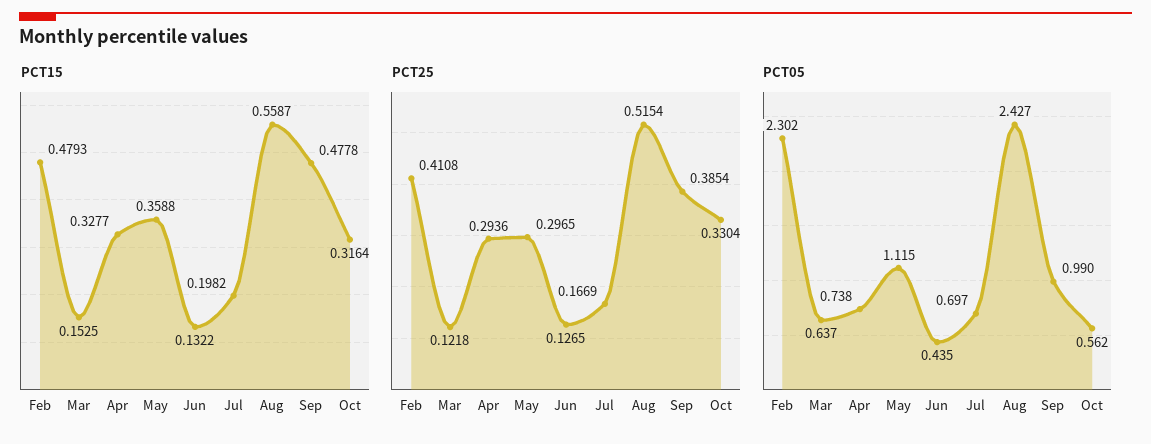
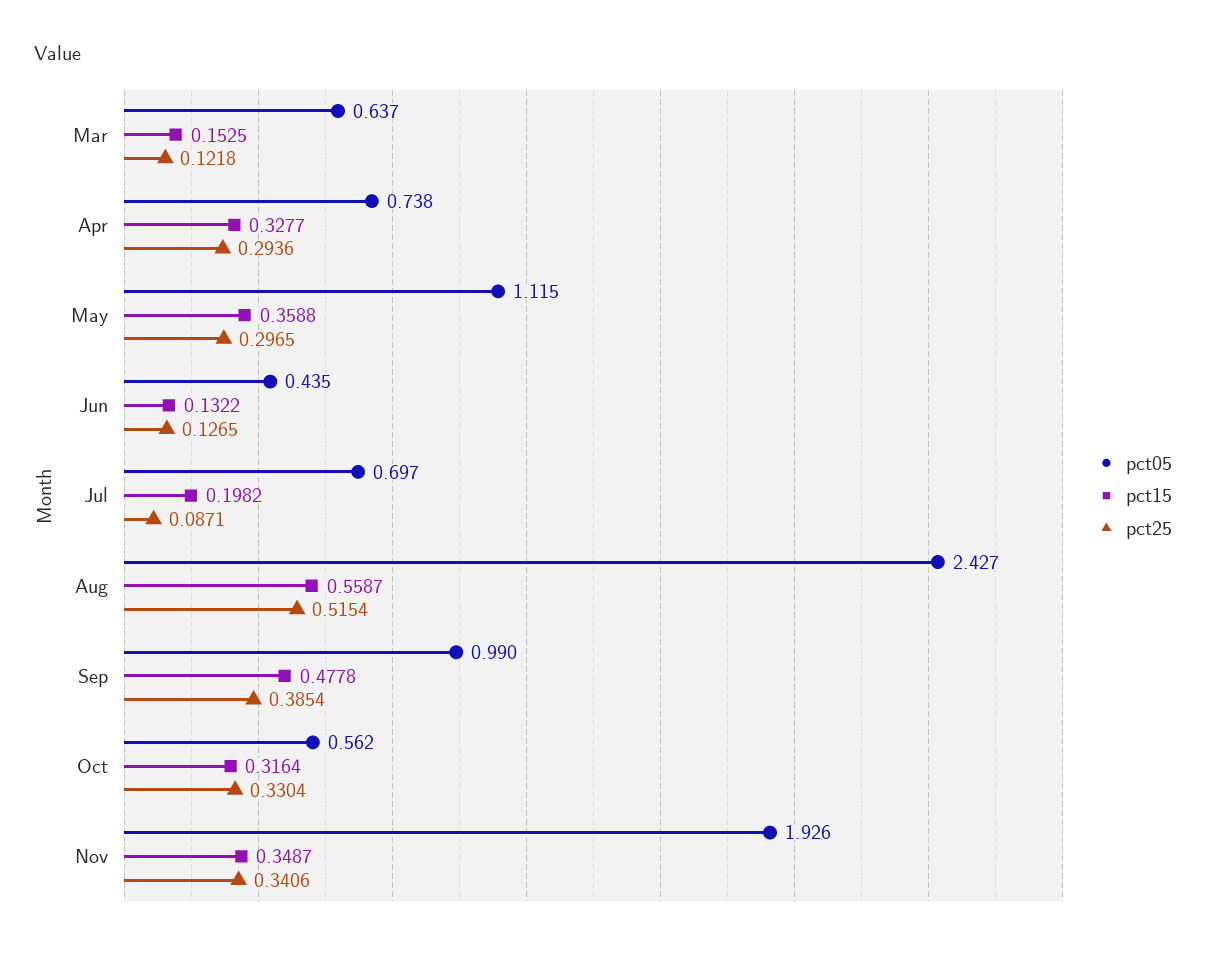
PCT15, Feb: 0.4793 -> none
PCT25, Feb: 0.4108 -> none
PCT25, Jul: 0.1669 -> 0.0871
PCT05, Feb: 2.302 -> none
PCT05, Nov: none -> 1.926
PCT15, Nov: none -> 0.3487
PCT25, Nov: none -> 0.3406

